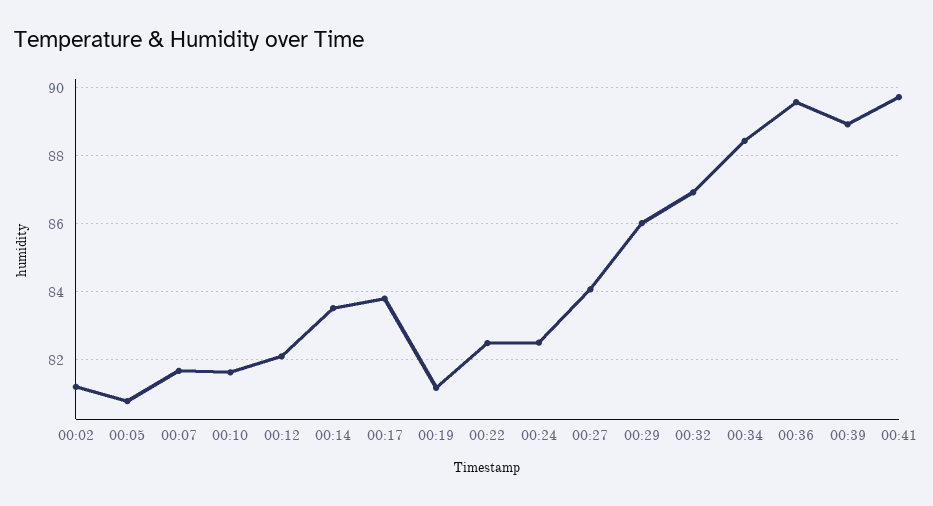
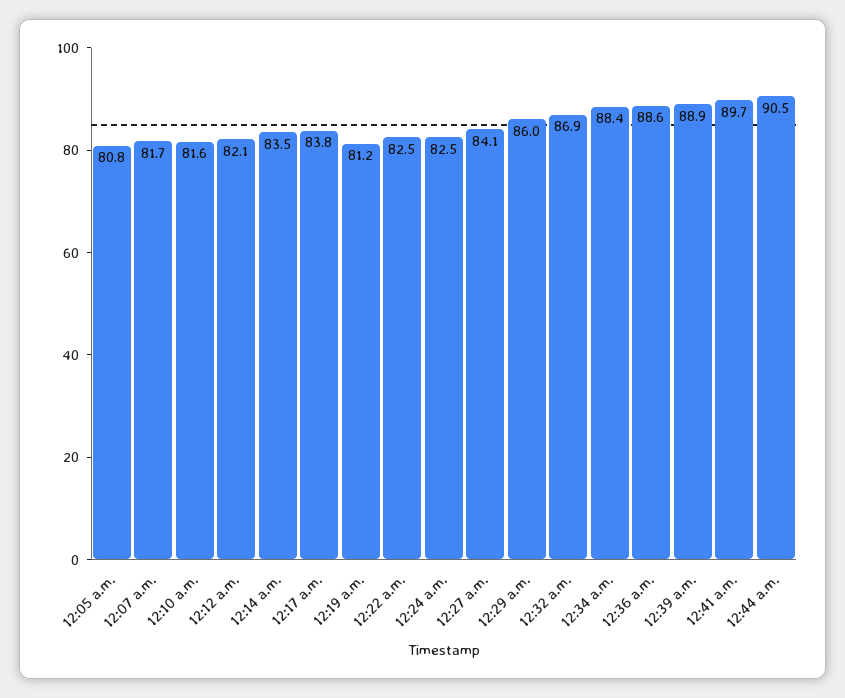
00:02: 81.2 -> none
00:36: 89.6 -> 88.6
12:44 a.m.: none -> 90.5

